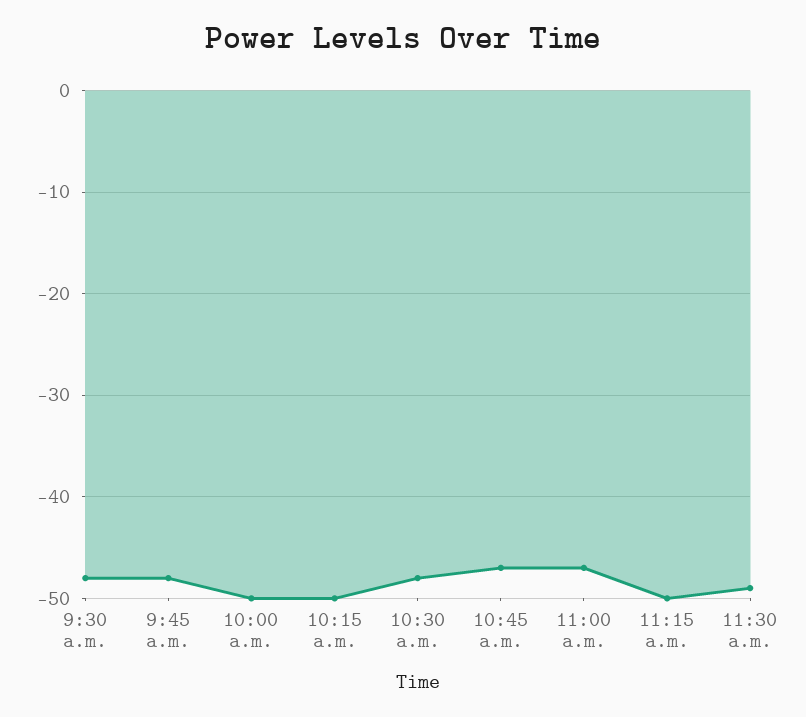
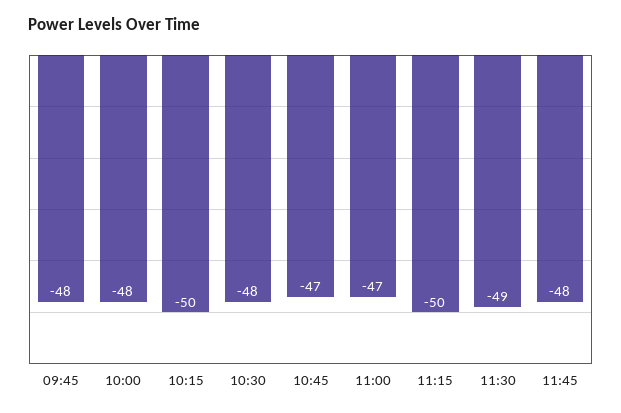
9:30 a.m.: -48 -> none
10:00 a.m.: -50 -> -48
11:45: none -> -48

